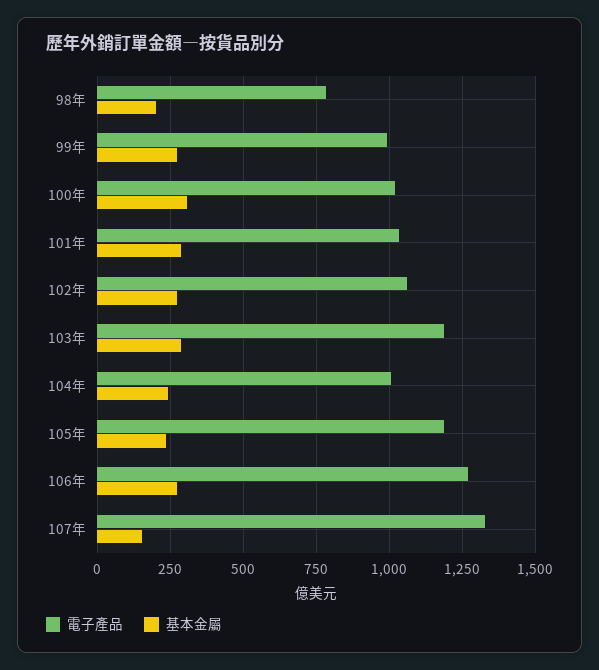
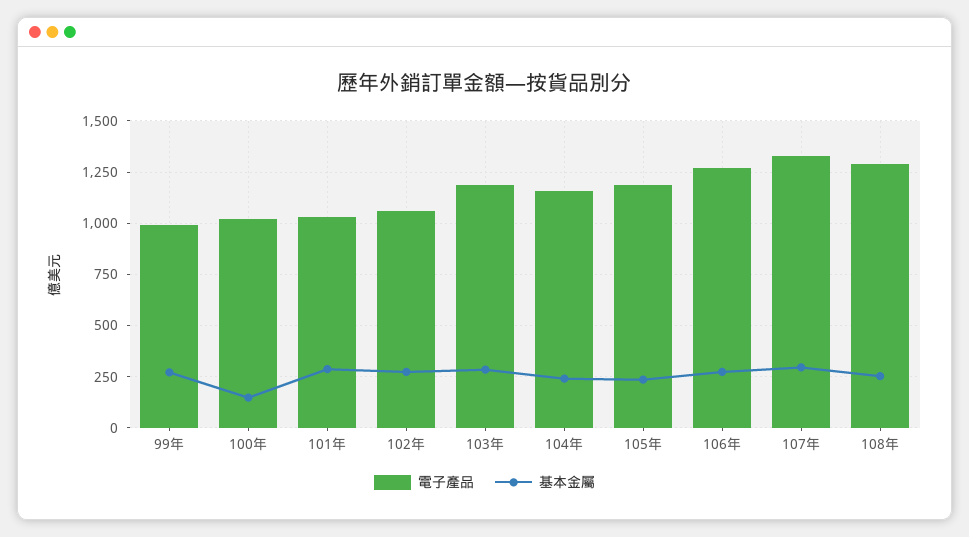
電子產品, 98年: 775 -> none
基本金屬, 98年: 200 -> none
基本金屬, 100年: 300 -> 150
電子產品, 104年: 1000 -> 1150
基本金屬, 107年: 150 -> 300
電子產品, 108年: none -> 1300
基本金屬, 108年: none -> 250

